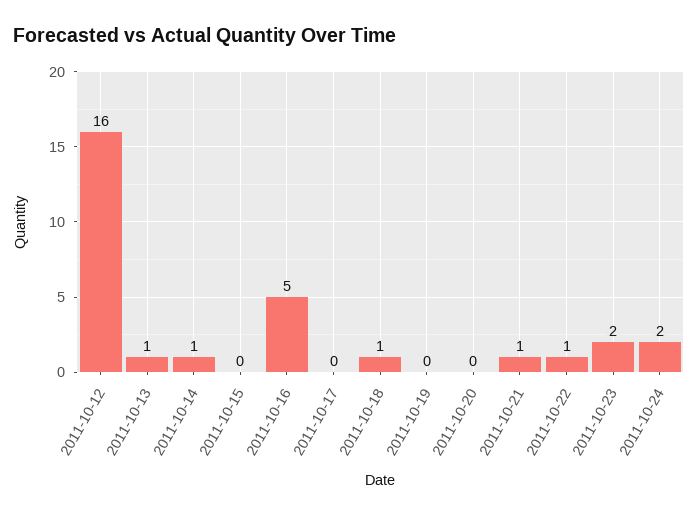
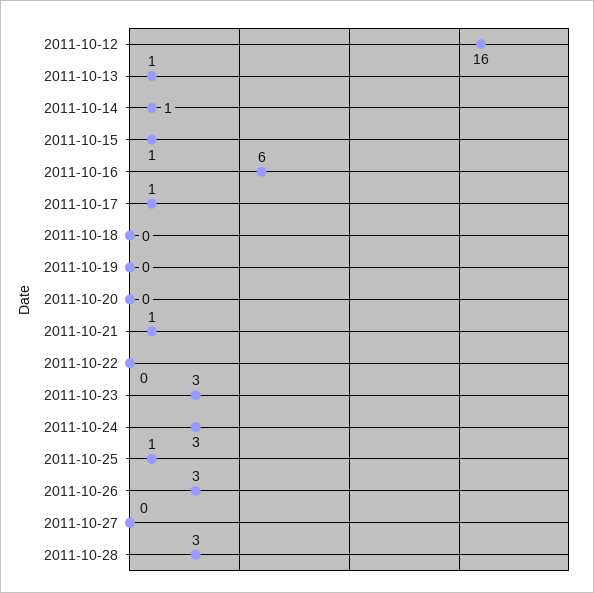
2011-10-15: 0 -> 1
2011-10-16: 5 -> 6
2011-10-17: 0 -> 1
2011-10-18: 1 -> 0
2011-10-22: 1 -> 0
2011-10-23: 2 -> 3
2011-10-24: 2 -> 3
2011-10-25: none -> 1
2011-10-26: none -> 3
2011-10-27: none -> 0
2011-10-28: none -> 3

